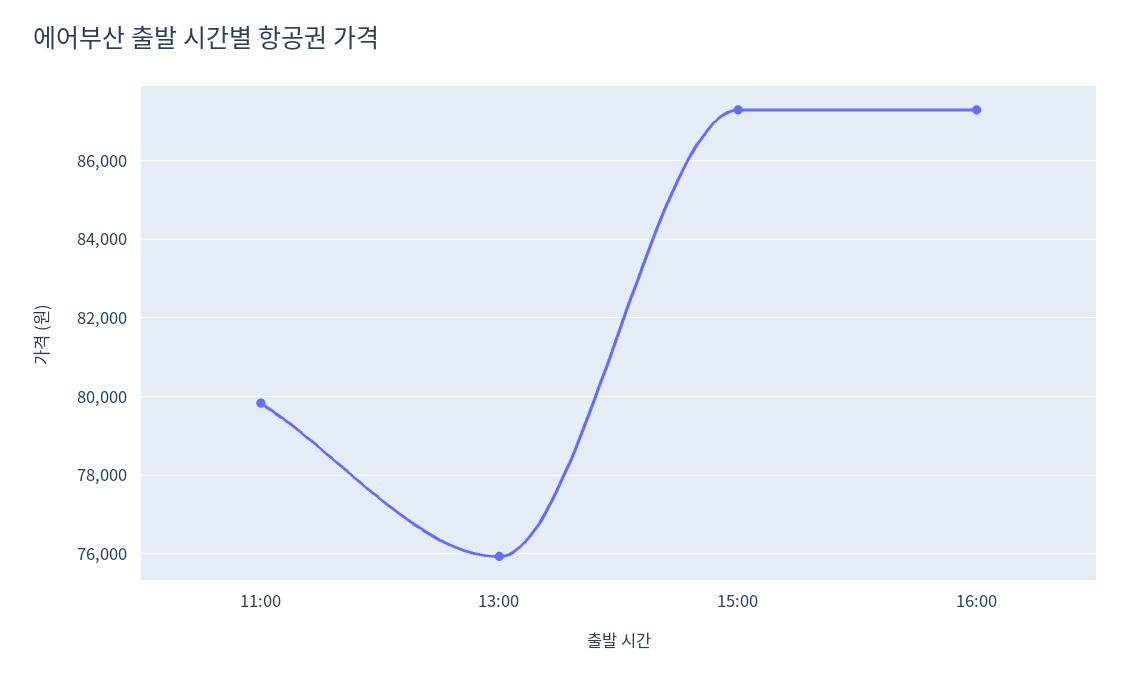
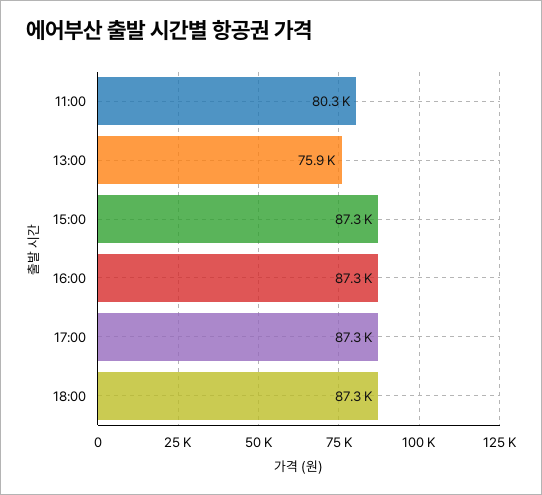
11:00: 79800 -> 80300
17:00: none -> 87300
18:00: none -> 87300

